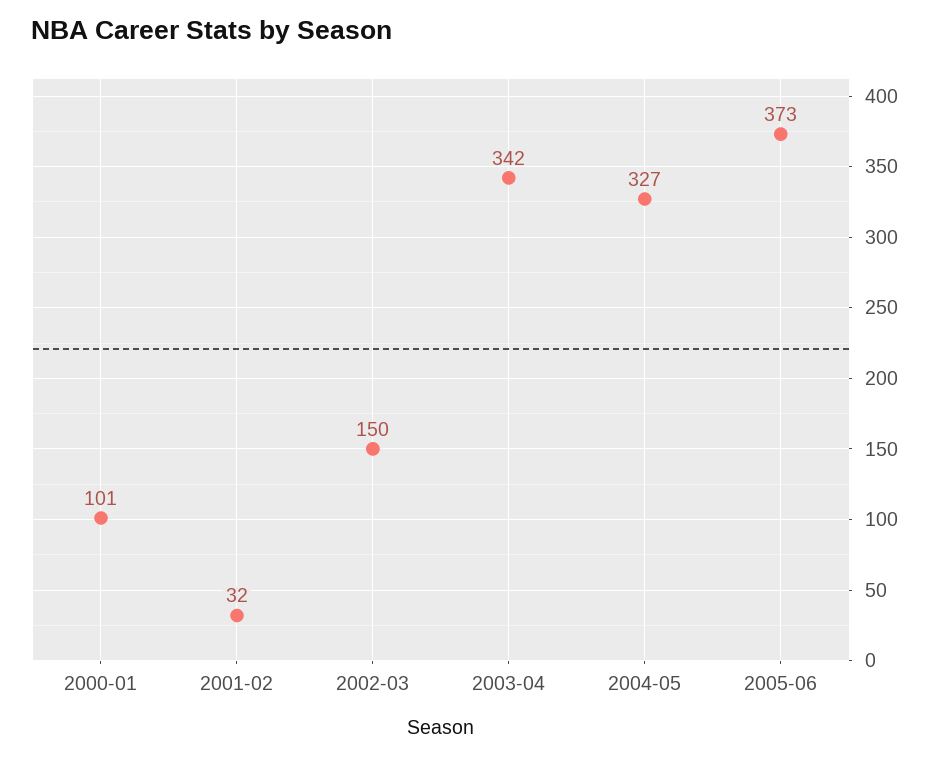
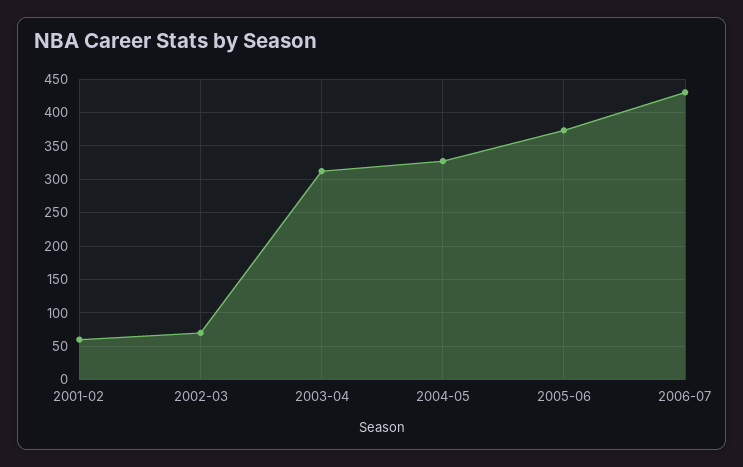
2000-01: 101 -> none
2001-02: 32 -> 60
2002-03: 150 -> 70
2003-04: 342 -> 310
2006-07: none -> 430

